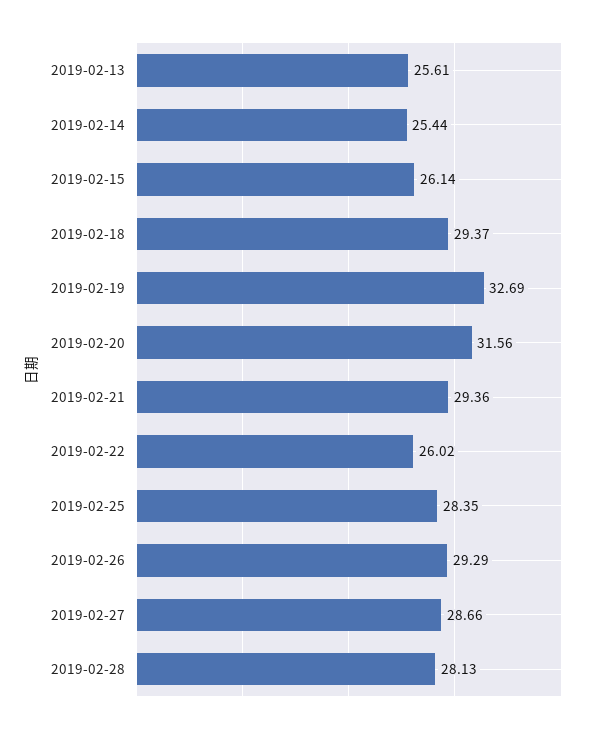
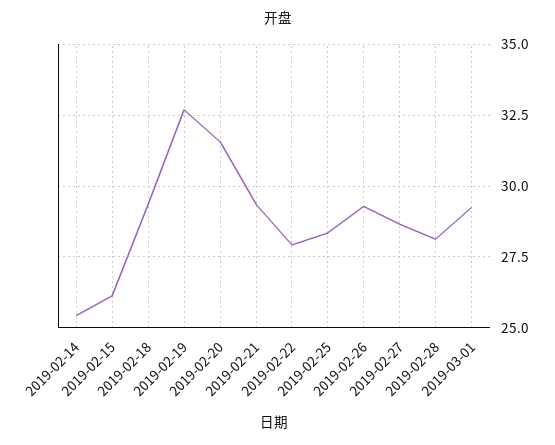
2019-02-13: 25.61 -> none
2019-02-22: 26.02 -> 28
2019-03-01: none -> 29.25

